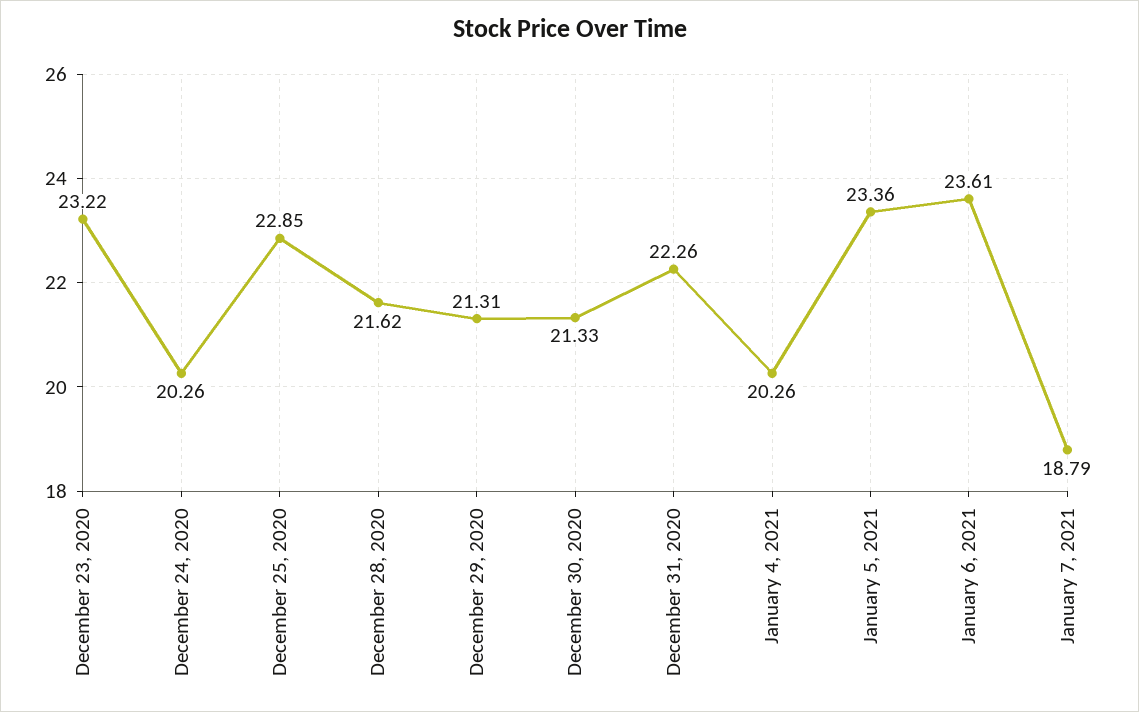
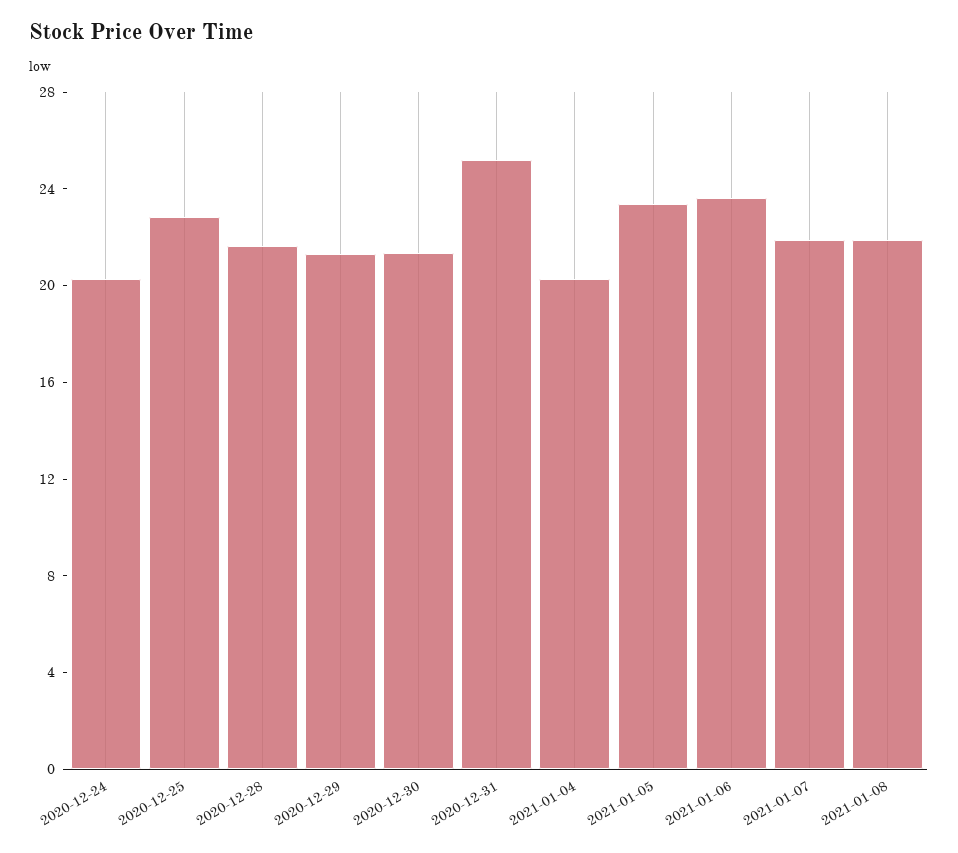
December 23, 2020: 23.22 -> none
December 31, 2020: 22.26 -> 25
January 7, 2021: 18.79 -> 22
2021-01-08: none -> 22

